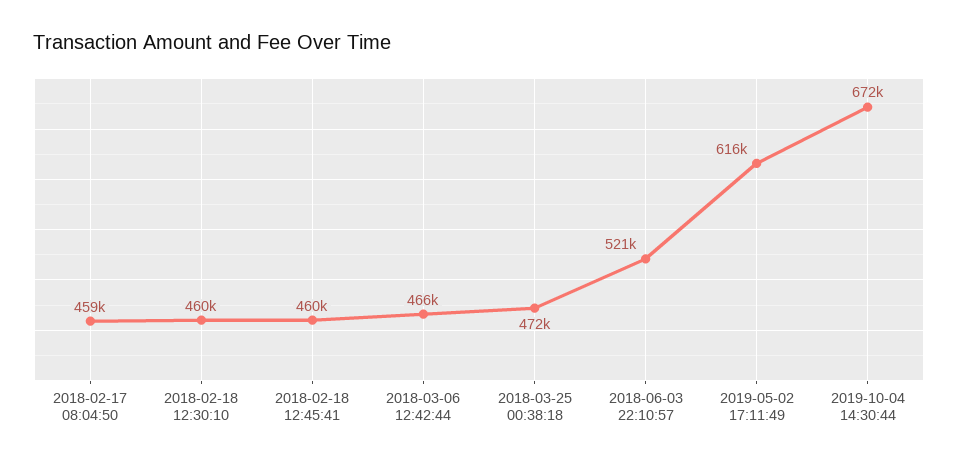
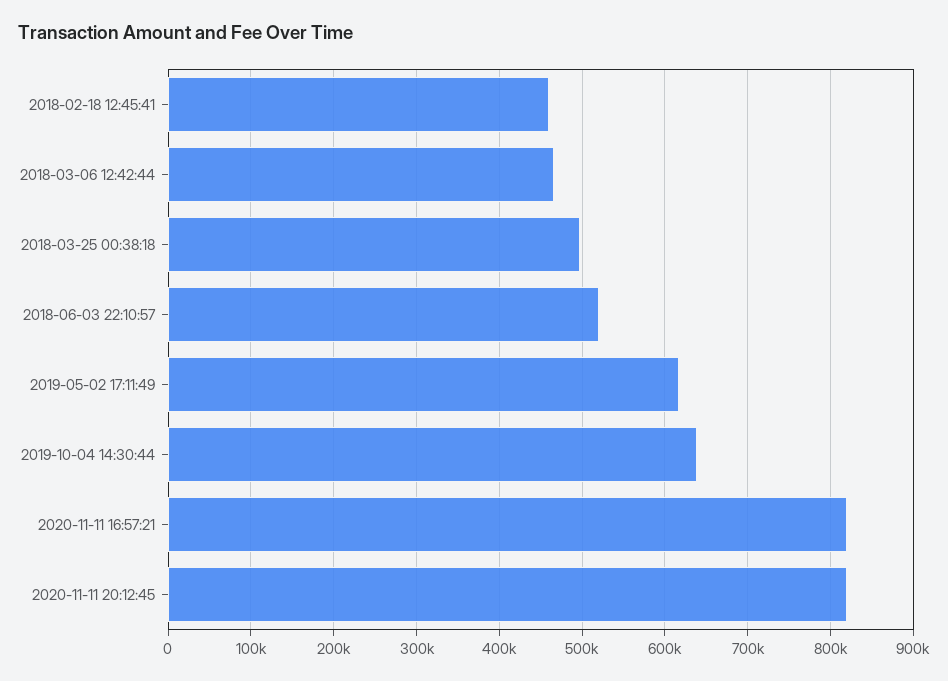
2018-02-17 08:04:50: 459000 -> none
2018-02-18 12:30:10: 460000 -> none
2018-03-25 00:38:18: 472000 -> 500000
2019-10-04 14:30:44: 672000 -> 640000
2020-11-11 16:57:21: none -> 820000
2020-11-11 20:12:45: none -> 820000

